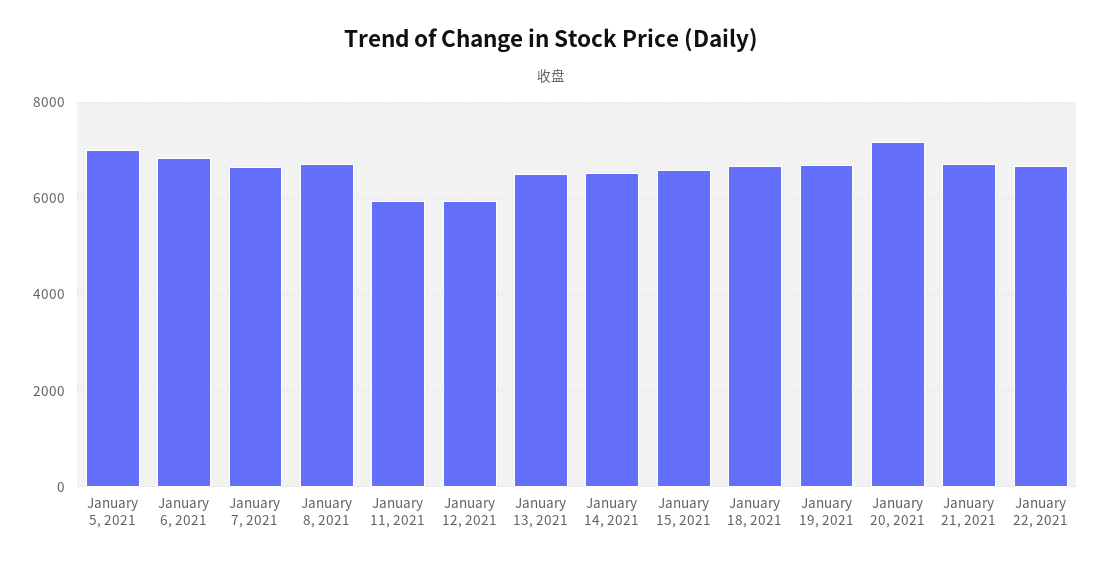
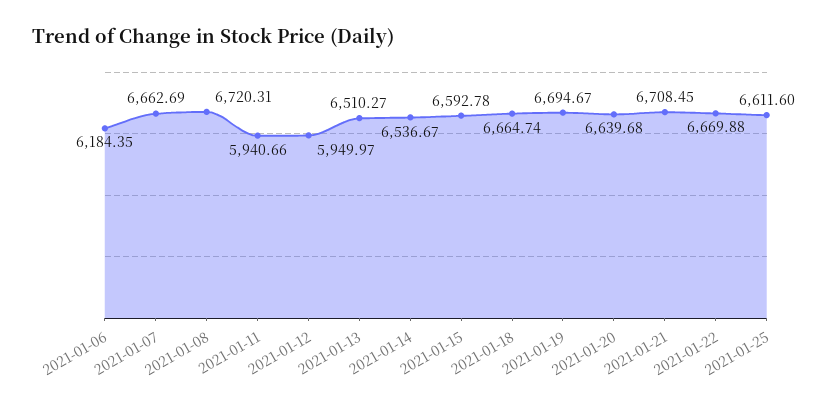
January 5, 2021: 7000 -> none
January 6, 2021: 6800 -> 6184.35
January 20, 2021: 7200 -> 6639.68
2021-01-25: none -> 6611.6

